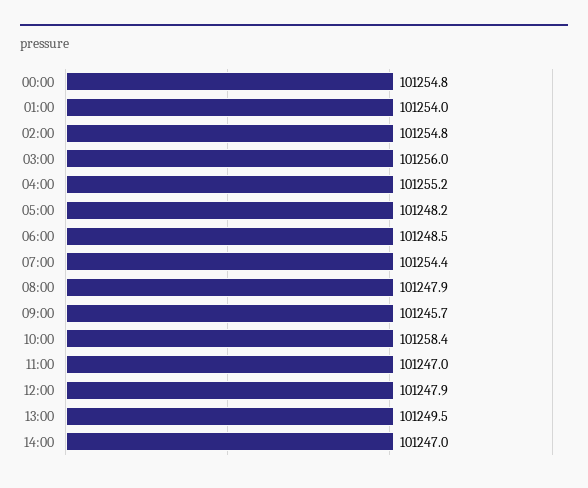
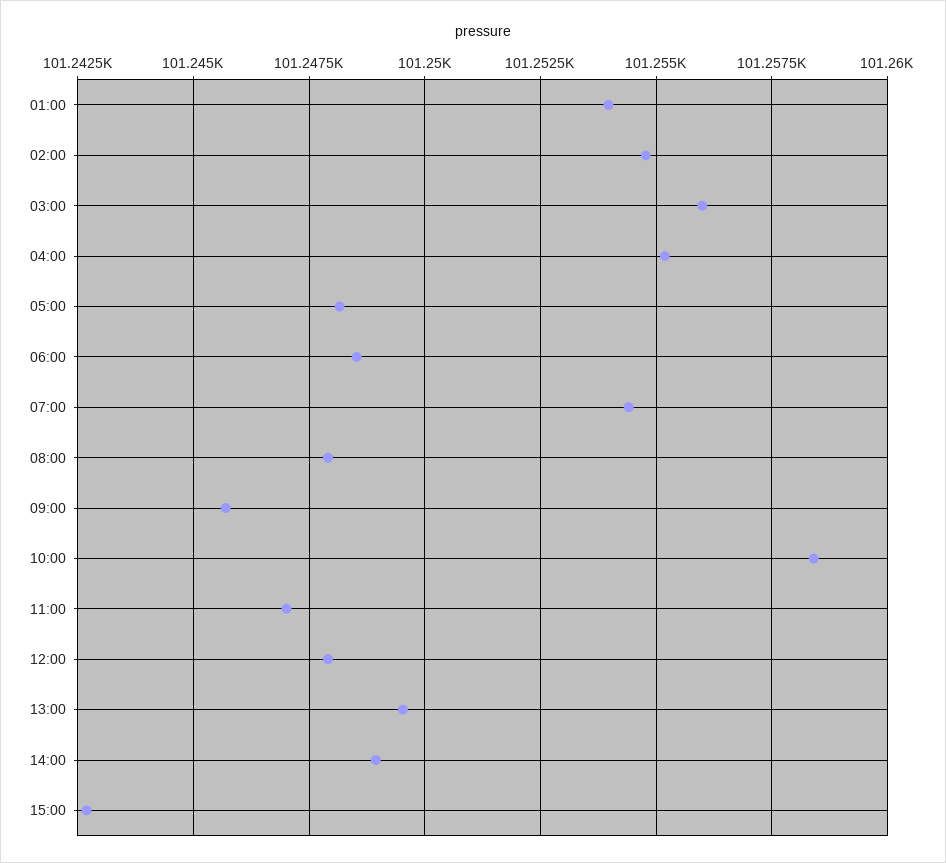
00:00: 101254.8 -> none
14:00: 101247 -> 101249
15:00: none -> 101242.75

